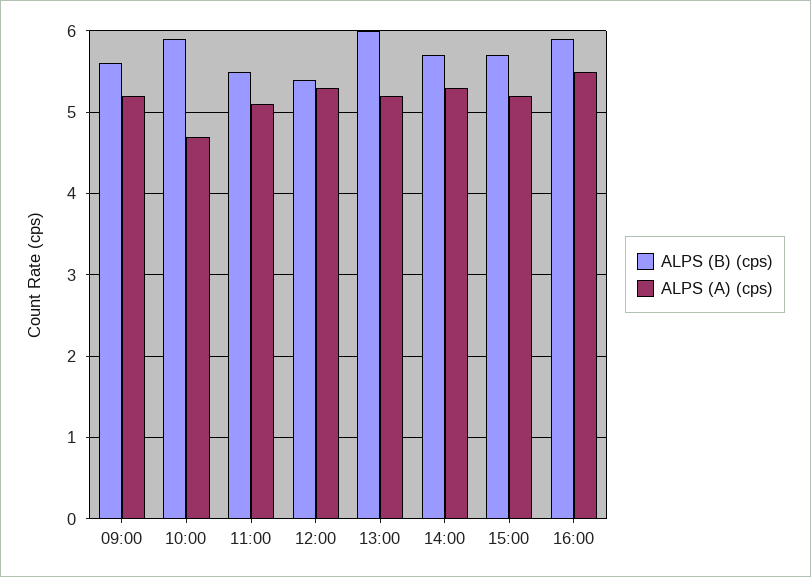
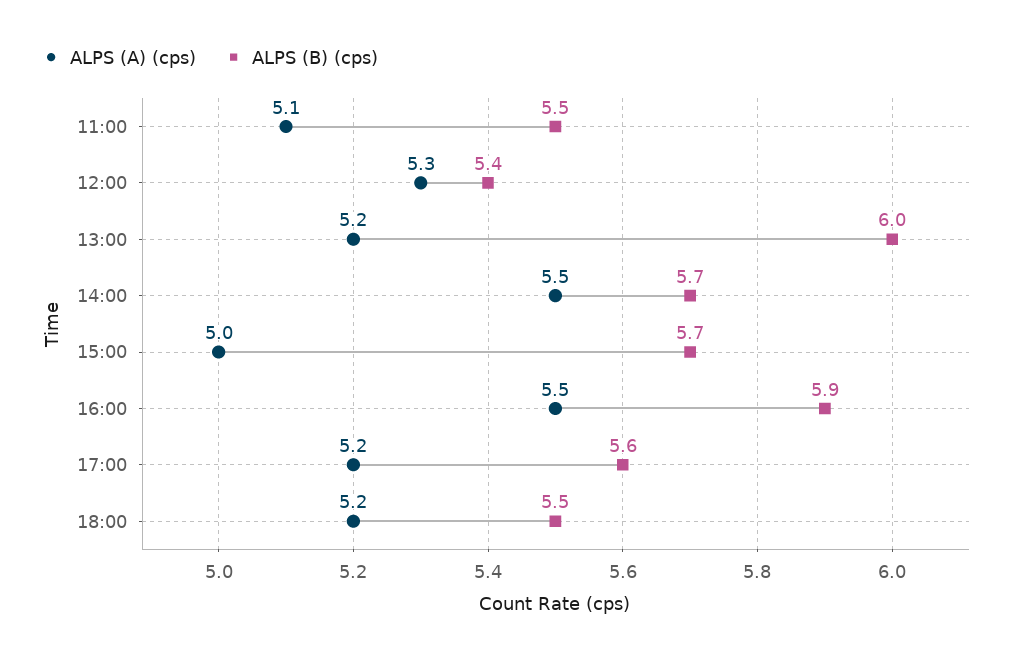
ALPS (B) (cps), 09:00: 5.6 -> none
ALPS (A) (cps), 09:00: 5.2 -> none
ALPS (B) (cps), 10:00: 5.9 -> none
ALPS (A) (cps), 10:00: 4.7 -> none
ALPS (A) (cps), 14:00: 5.3 -> 5.5
ALPS (A) (cps), 15:00: 5.2 -> 5
ALPS (A) (cps), 17:00: none -> 5.2
ALPS (B) (cps), 17:00: none -> 5.6
ALPS (A) (cps), 18:00: none -> 5.2
ALPS (B) (cps), 18:00: none -> 5.5

